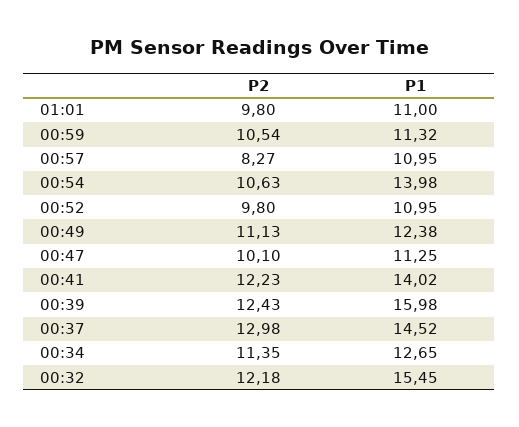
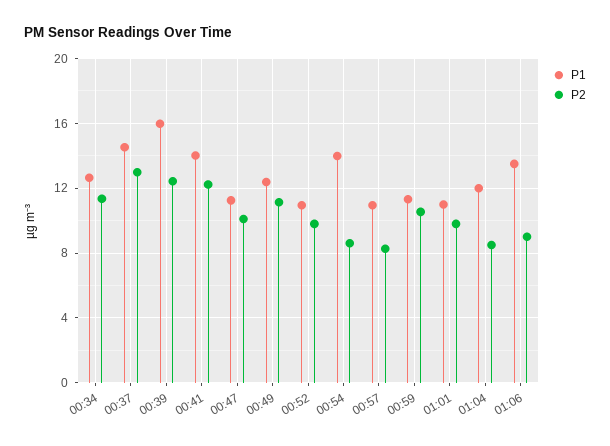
P2, 00:54: 10.63 -> 8.5
P2, 00:32: 12.18 -> none
P1, 00:32: 15.45 -> none
P1, 01:04: none -> 12
P2, 01:04: none -> 8.5
P1, 01:06: none -> 13.5
P2, 01:06: none -> 9

